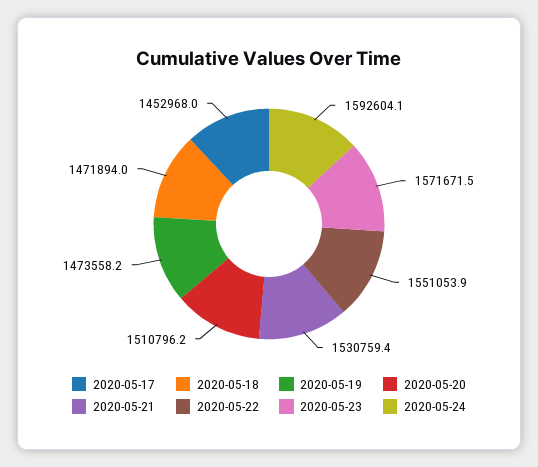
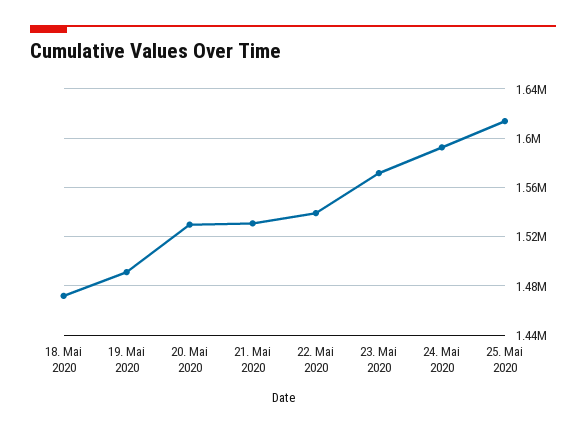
2020-05-17: 1452968 -> none
2020-05-19: 1473558.2 -> 1490000
2020-05-20: 1510796.2 -> 1530000
2020-05-22: 1551053.9 -> 1540000
25. Mai 2020: none -> 1615000

